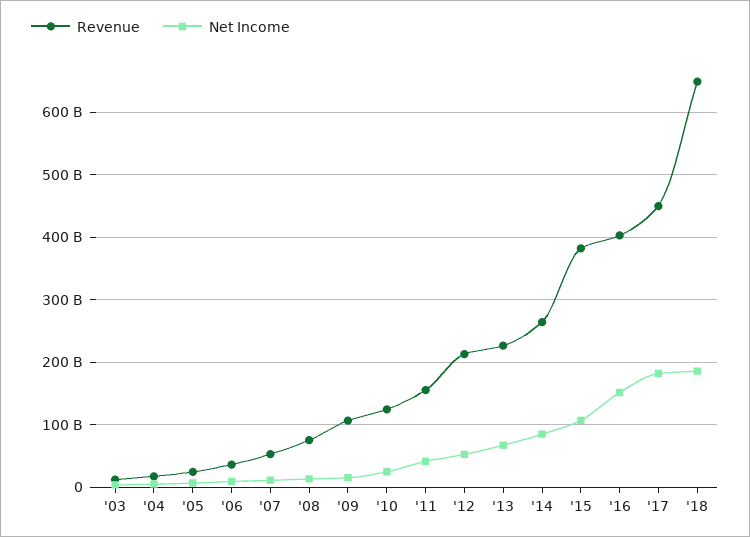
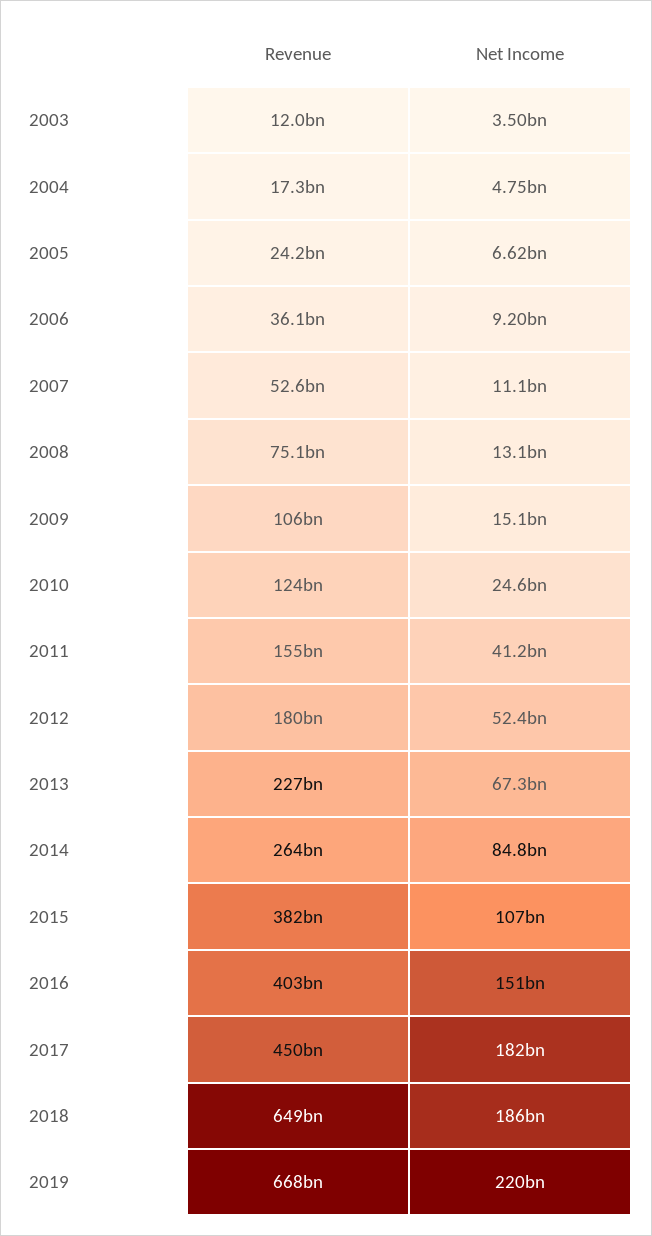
Revenue, '12: 210000000000 -> 180000000000
Revenue, 2019: none -> 668000000000
Net Income, 2019: none -> 220000000000

